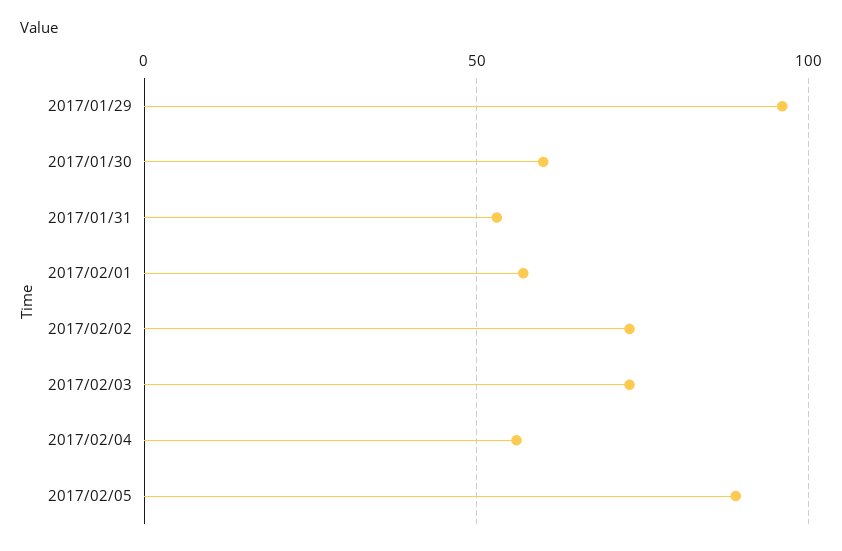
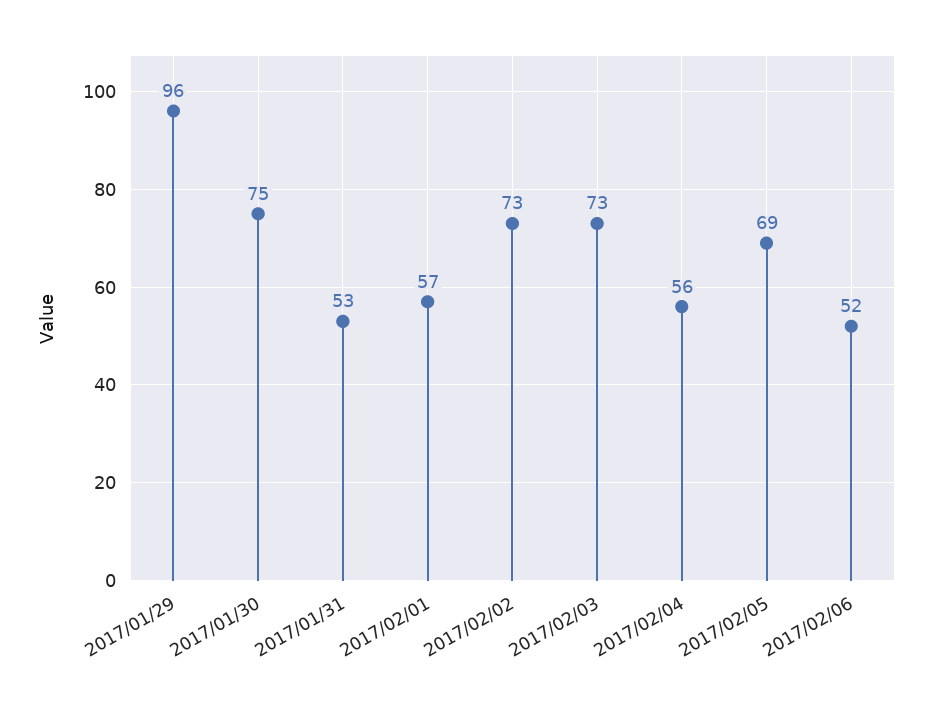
2017/01/30: 60 -> 75
2017/02/05: 90 -> 69
2017/02/06: none -> 52

